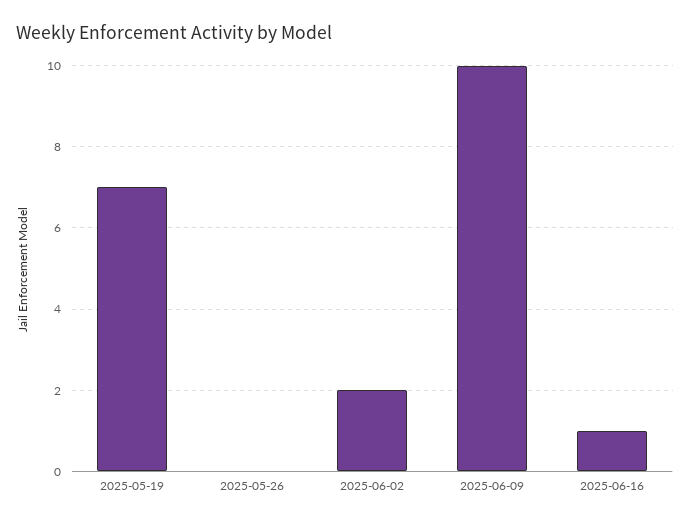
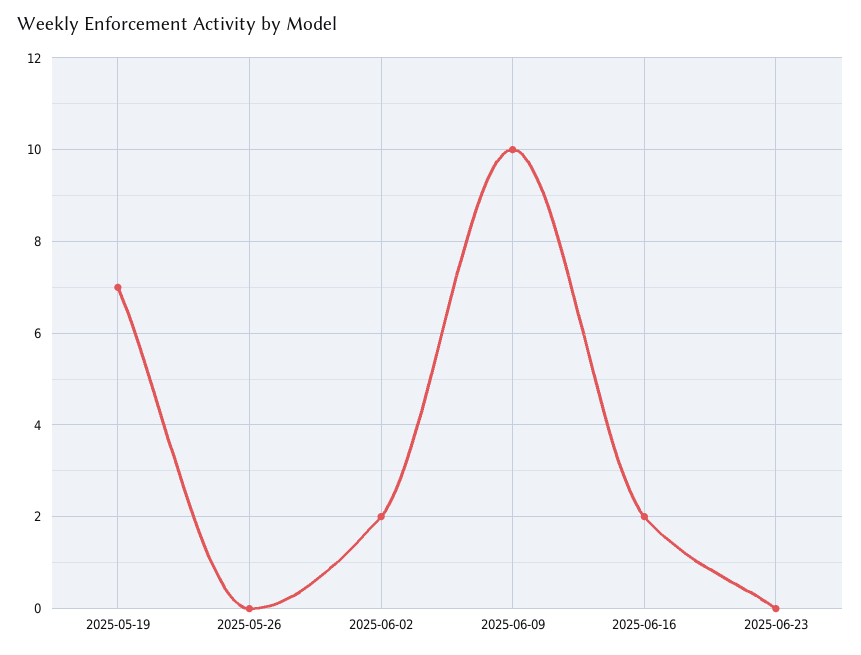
2025-06-16: 1 -> 2
2025-06-23: none -> 0

